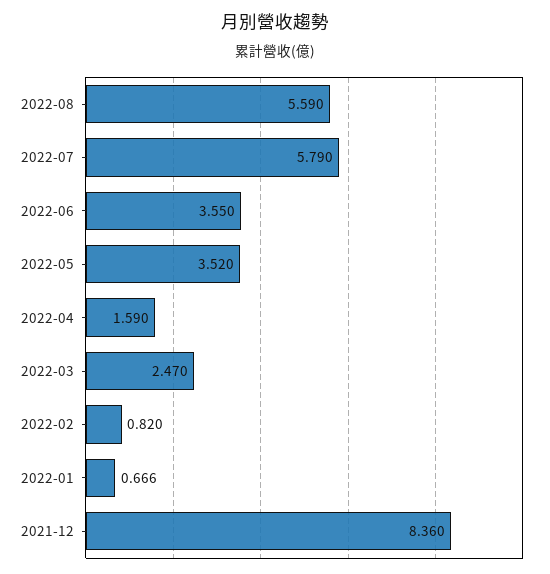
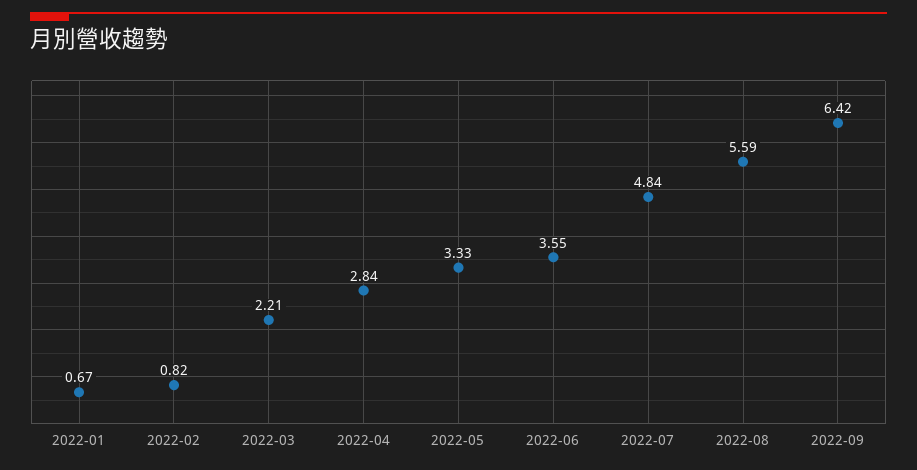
2022-07: 5.79 -> 4.84
2022-05: 3.52 -> 3.33
2022-04: 1.59 -> 2.84
2022-03: 2.47 -> 2.21
2021-12: 8.36 -> none
2022-09: none -> 6.42

